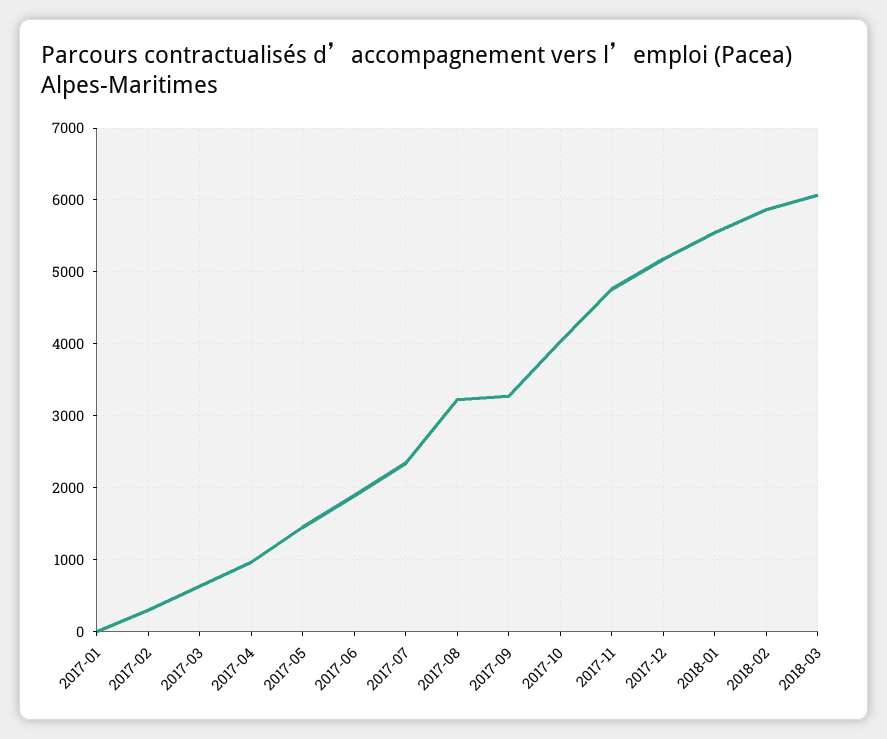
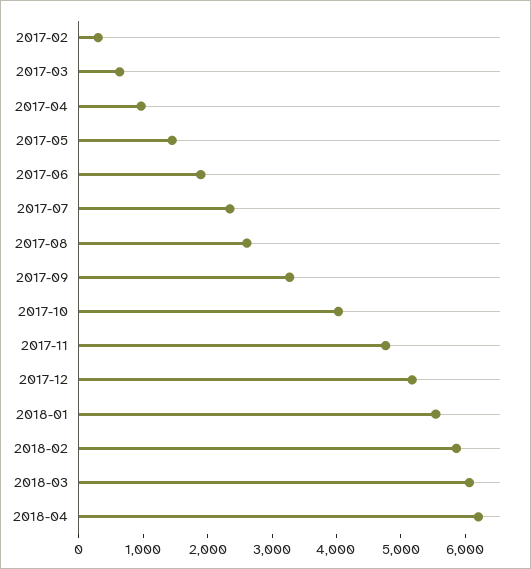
2017-01: 0 -> none
2017-08: 3200 -> 2600
2018-04: none -> 6200

